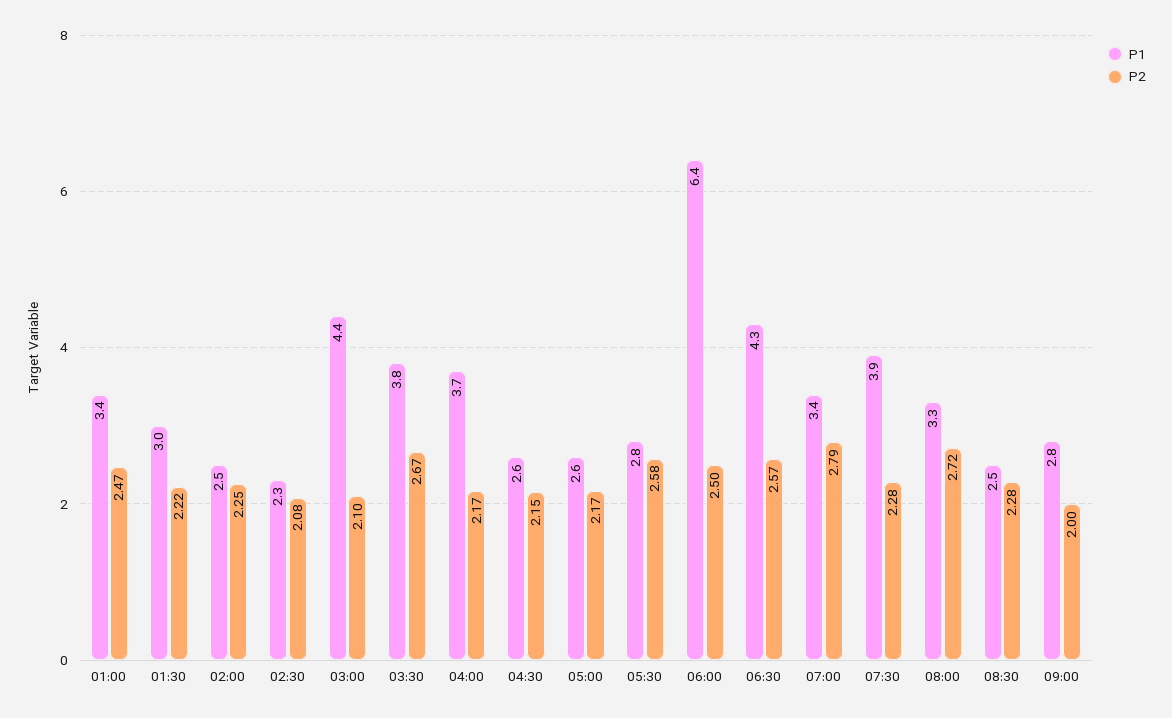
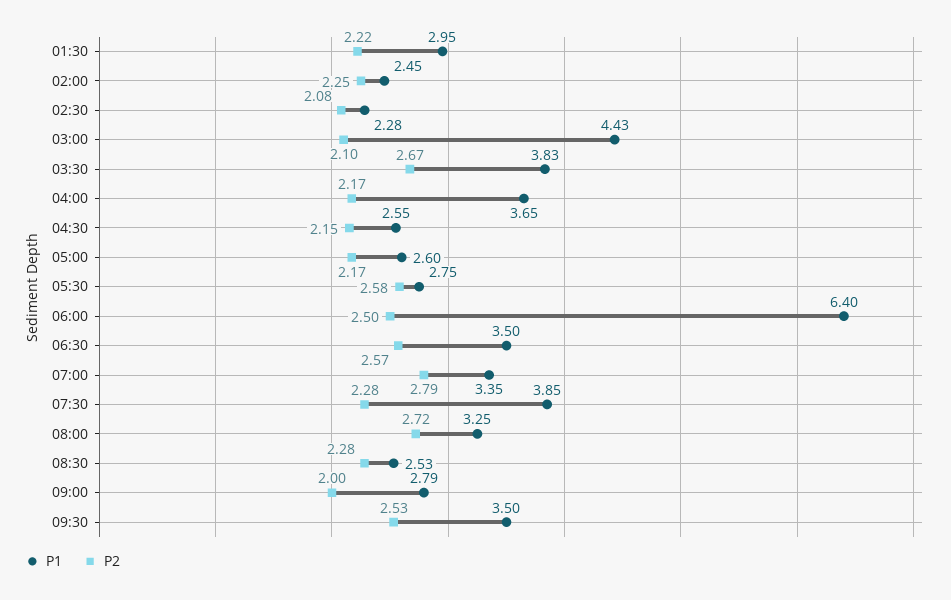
P1, 01:00: 3.4 -> none
P2, 01:00: 2.47 -> none
P1, 06:30: 4.3 -> 3.5
P1, 09:30: none -> 3.5
P2, 09:30: none -> 2.53

